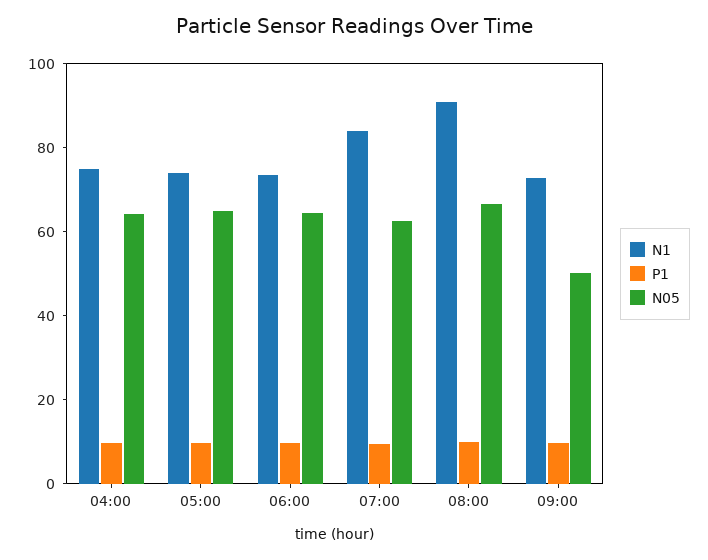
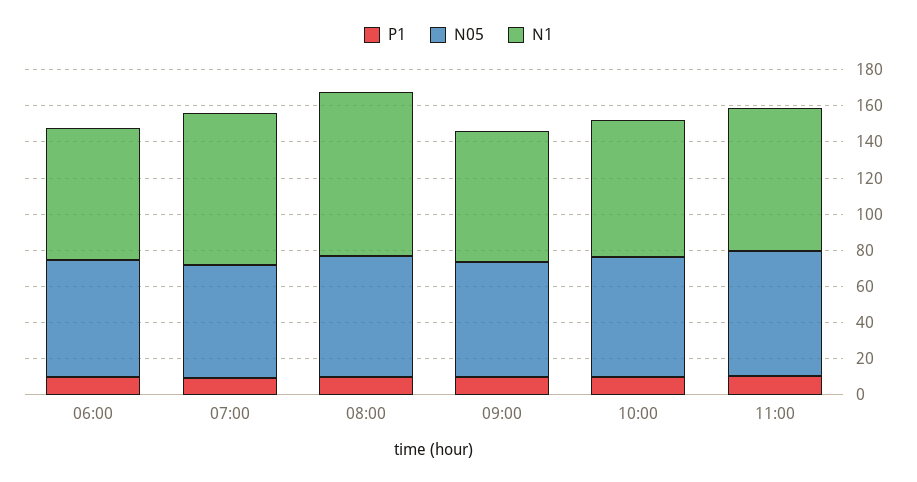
N1, 04:00: 75 -> none
P1, 04:00: 10 -> none
N05, 04:00: 65 -> none
N1, 05:00: 75 -> none
P1, 05:00: 10 -> none
N05, 05:00: 65 -> none
N05, 09:00: 50 -> 65
P1, 10:00: none -> 10
N05, 10:00: none -> 65
N1, 10:00: none -> 75
P1, 11:00: none -> 10
N05, 11:00: none -> 70
N1, 11:00: none -> 80

